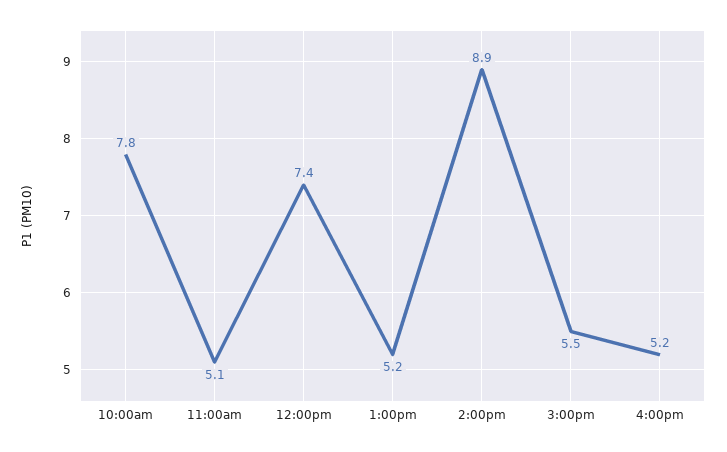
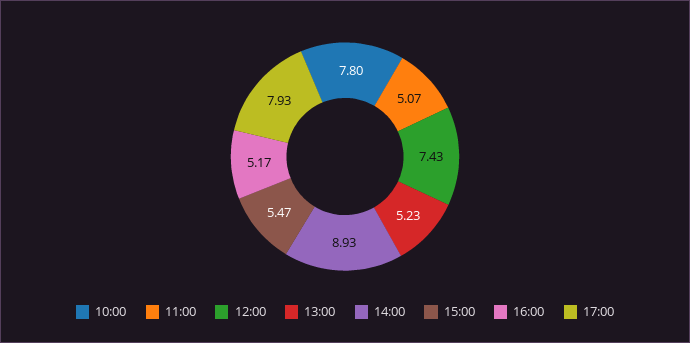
17:00: none -> 7.93

